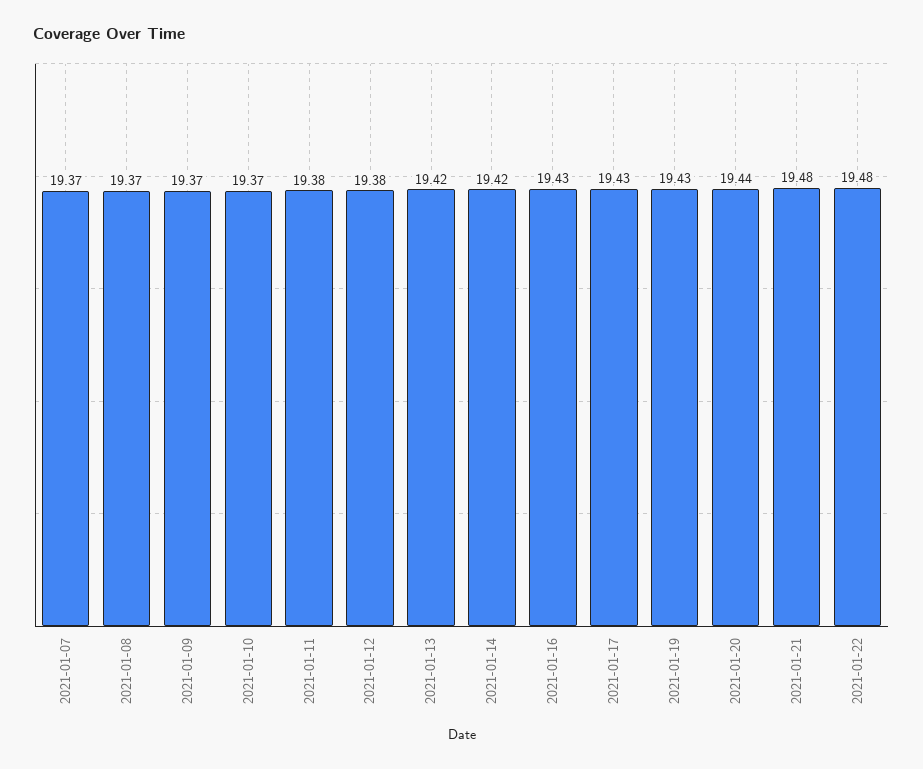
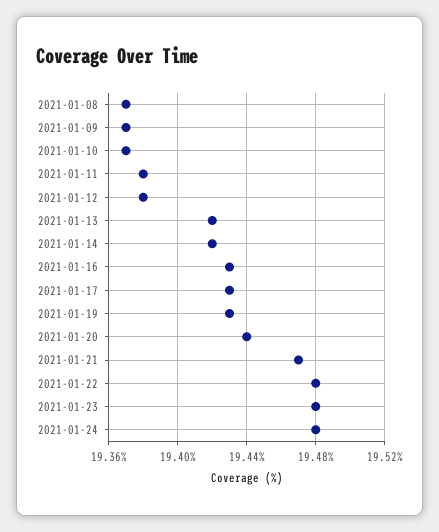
2021-01-07: 19.37 -> none
2021-01-21: 19.48 -> 19.47
2021-01-23: none -> 19.48
2021-01-24: none -> 19.48

